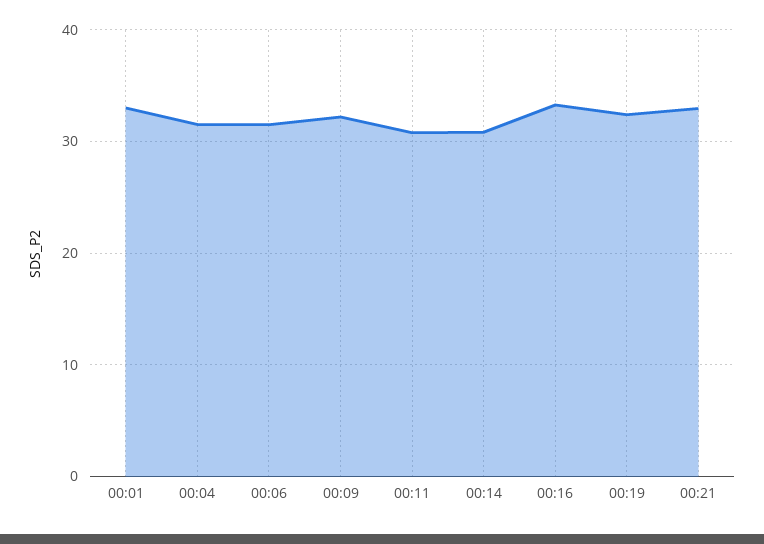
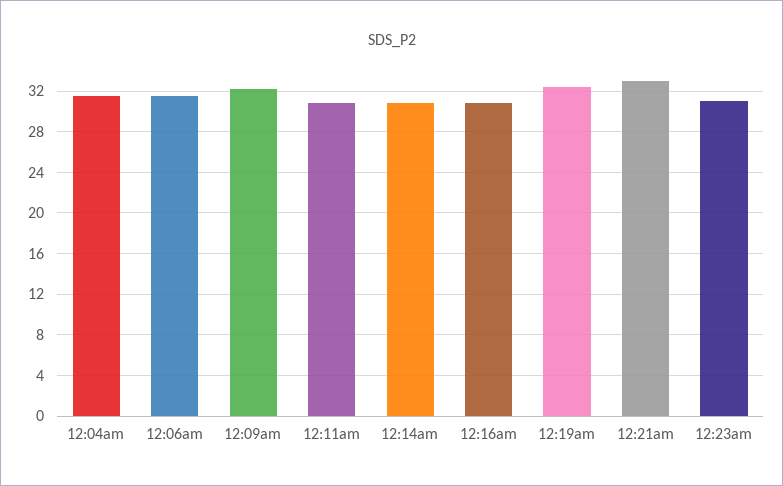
00:01: 33 -> none
00:16: 33 -> 31
12:23am: none -> 31

